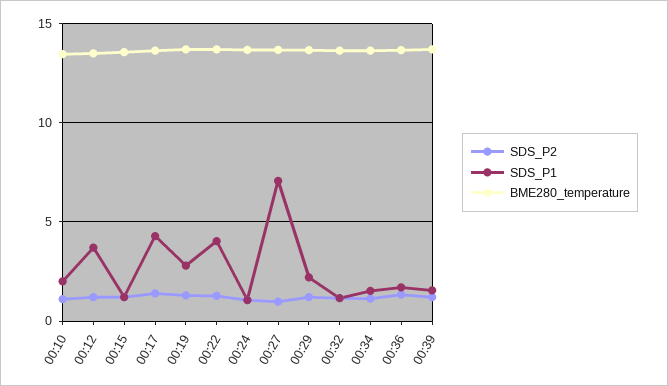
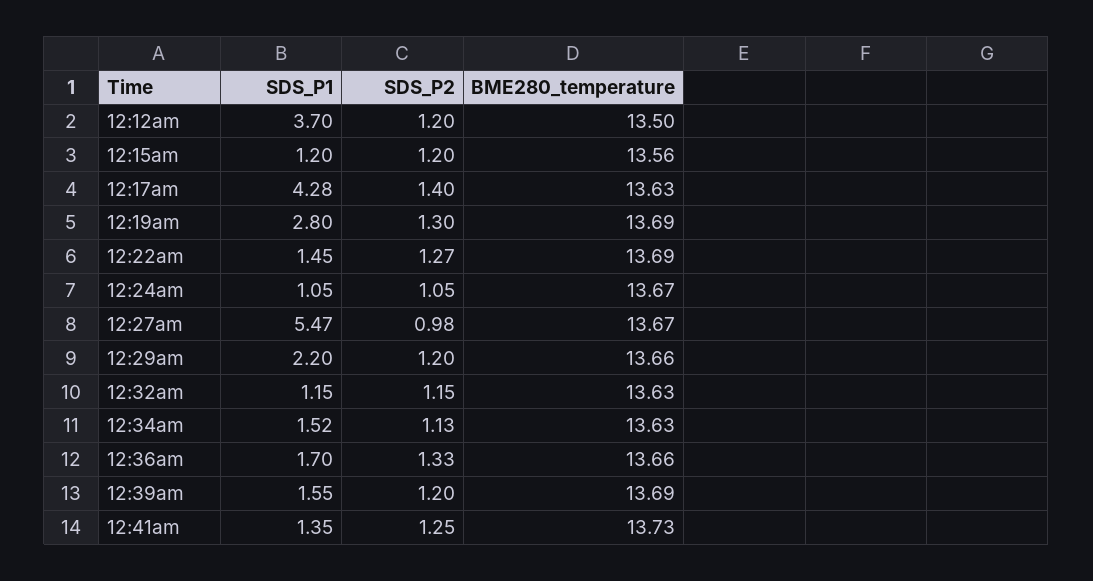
SDS_P2, 00:10: 1 -> none
SDS_P1, 00:10: 2 -> none
BME280_temperature, 00:10: 13.5 -> none
SDS_P1, 00:22: 4 -> 1.45
SDS_P1, 00:27: 7 -> 5.47
SDS_P1, 12:41am: none -> 1.35
SDS_P2, 12:41am: none -> 1.25
BME280_temperature, 12:41am: none -> 13.73

